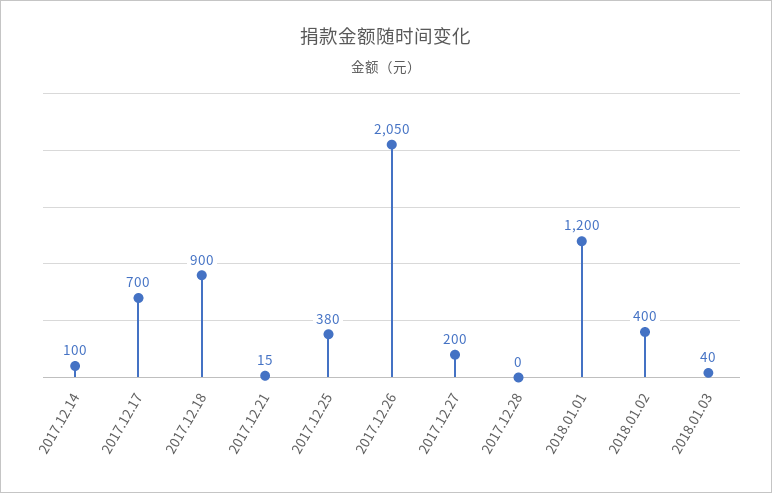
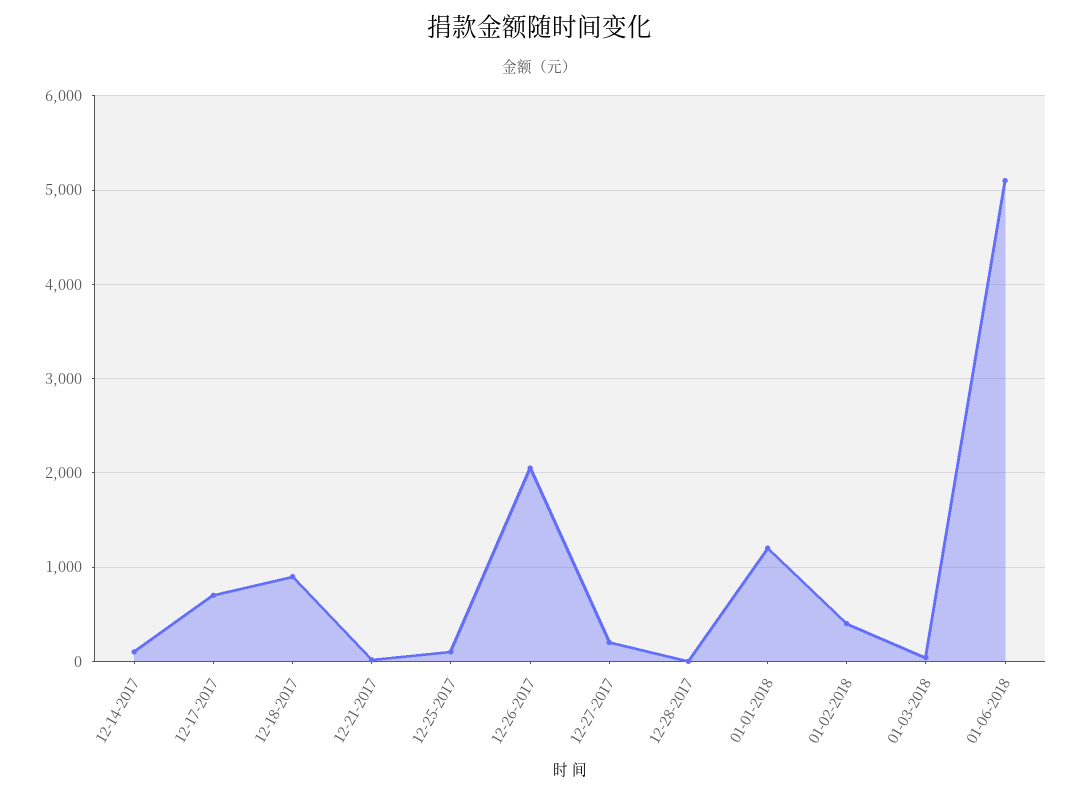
2017.12.25: 380 -> 100
01-06-2018: none -> 5100

